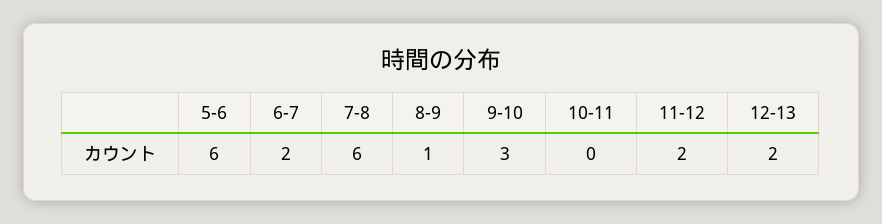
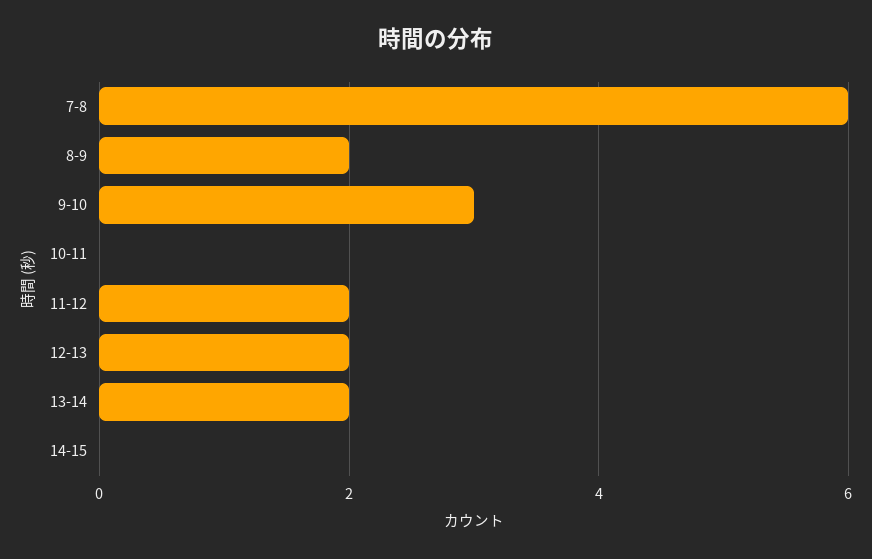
5-6: 6 -> none
6-7: 2 -> none
8-9: 1 -> 2
13-14: none -> 2
14-15: none -> 0

